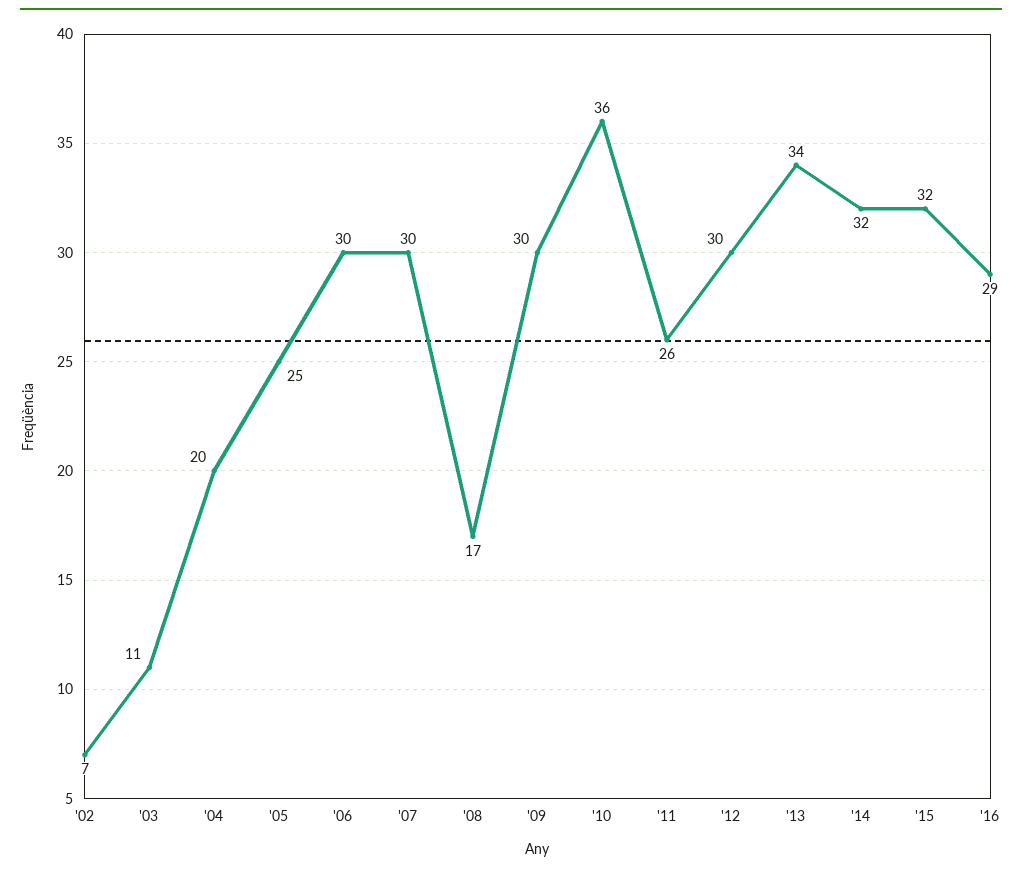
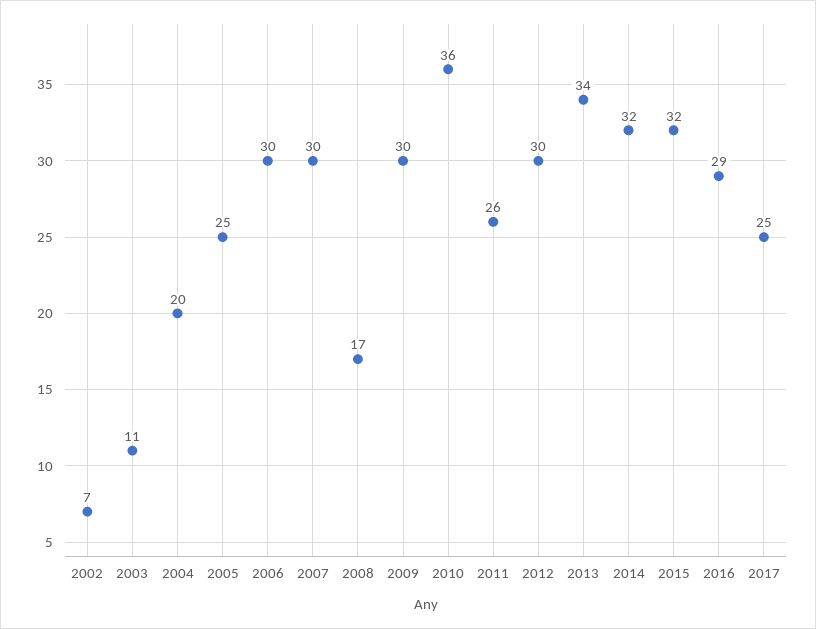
2017: none -> 25

